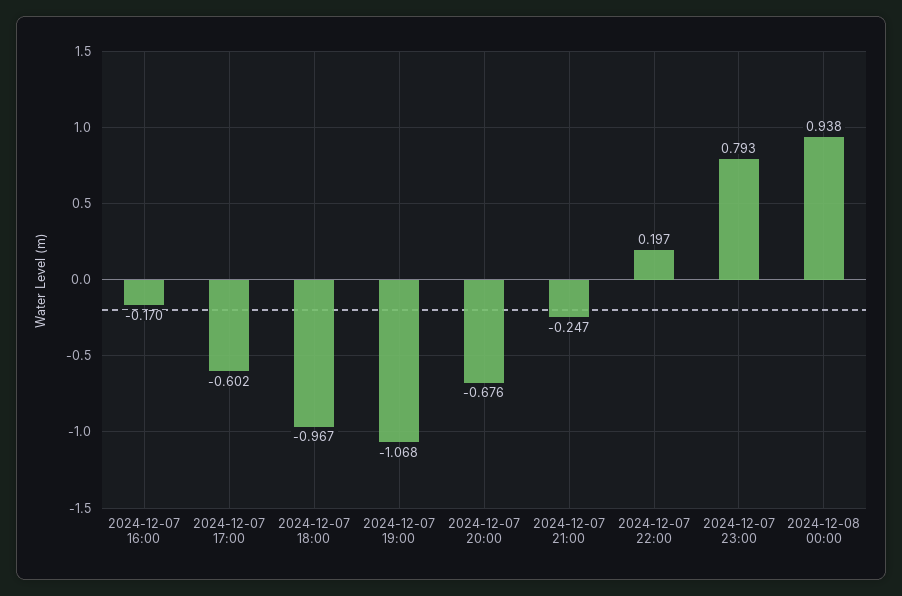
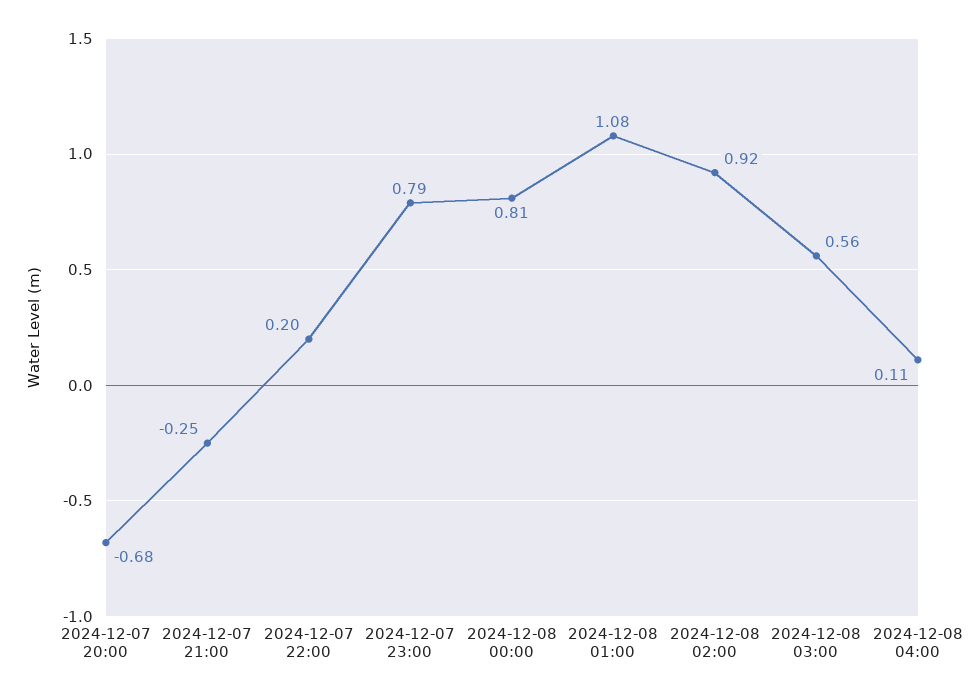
2024-12-07 16:00: -0.17 -> none
2024-12-07 17:00: -0.602 -> none
2024-12-07 18:00: -0.967 -> none
2024-12-07 19:00: -1.068 -> none
2024-12-08 00:00: 0.938 -> 0.81
2024-12-08 01:00: none -> 1.08
2024-12-08 02:00: none -> 0.92
2024-12-08 03:00: none -> 0.56
2024-12-08 04:00: none -> 0.11

